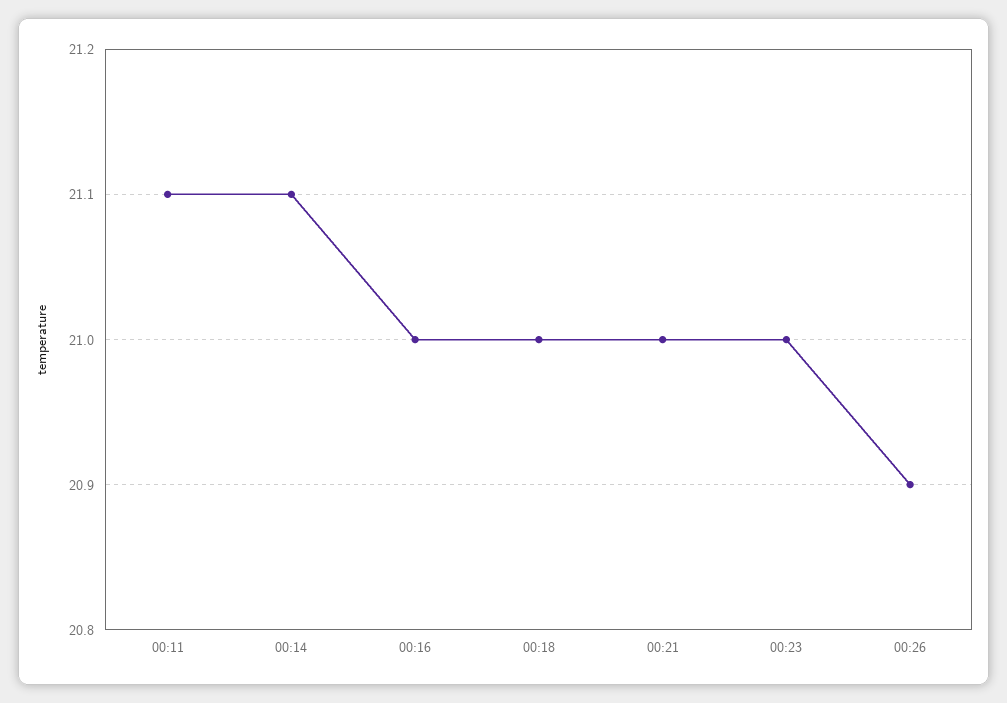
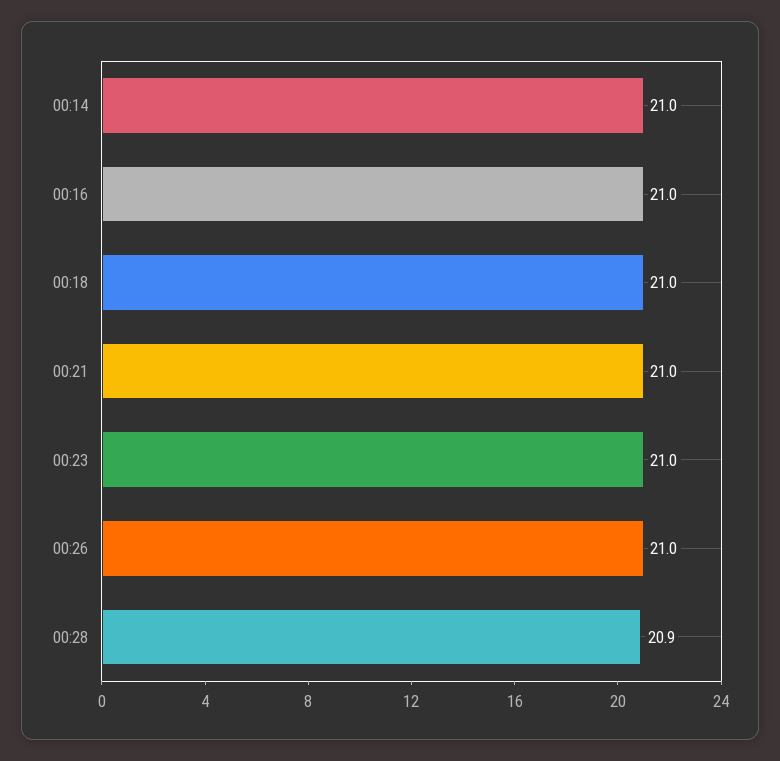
00:11: 21.1 -> none
00:14: 21.1 -> 21
00:26: 20.9 -> 21
00:28: none -> 20.9

